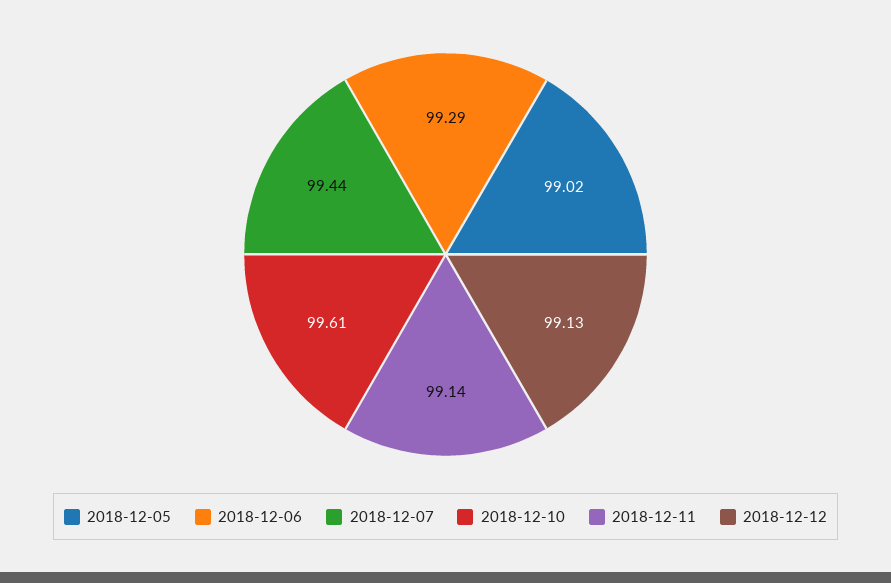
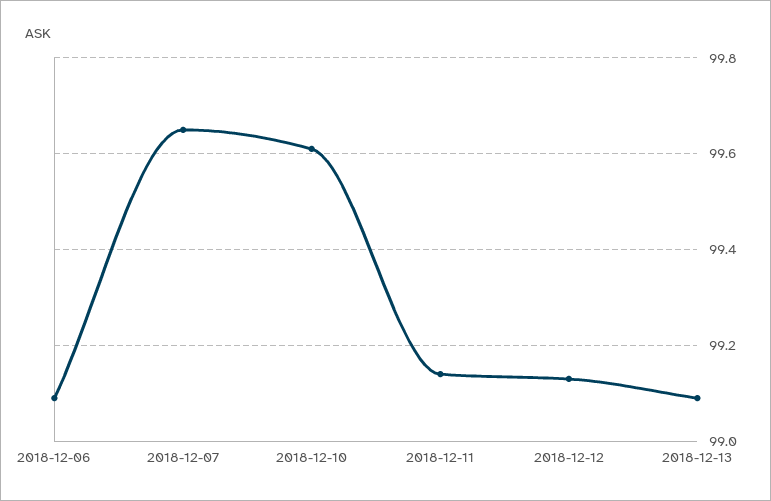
2018-12-05: 99.02 -> none
2018-12-06: 99.29 -> 99.1
2018-12-07: 99.44 -> 99.65
2018-12-13: none -> 99.1

